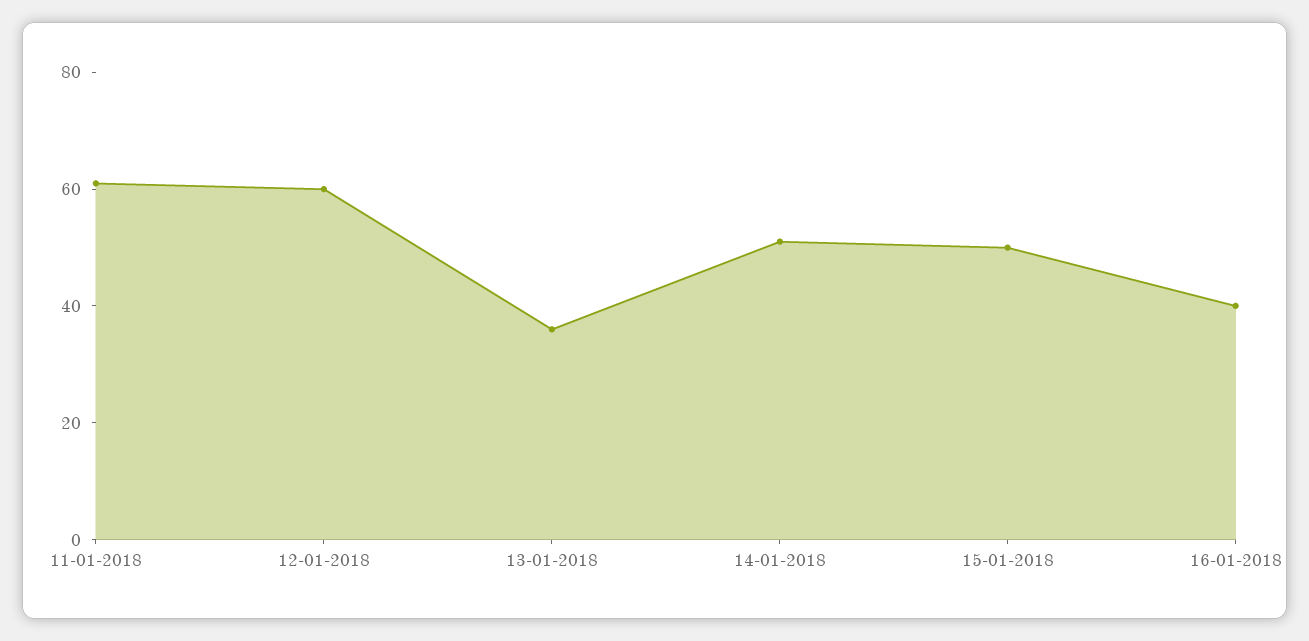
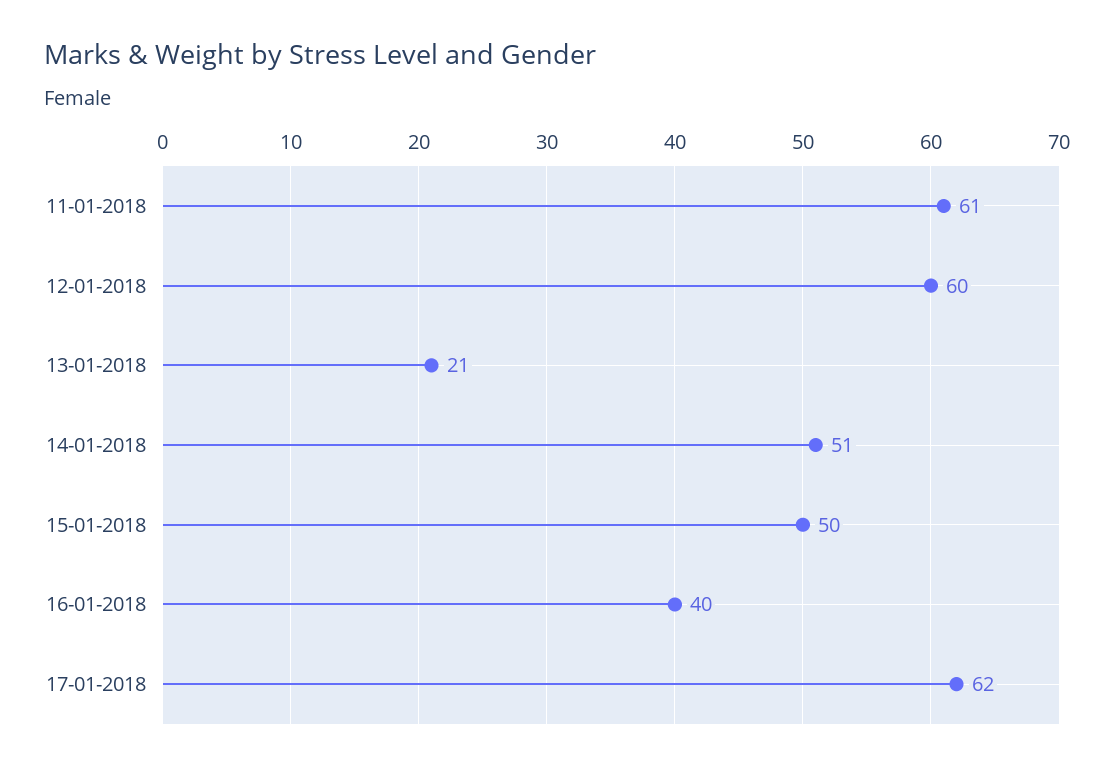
13-01-2018: 35 -> 21
17-01-2018: none -> 62

